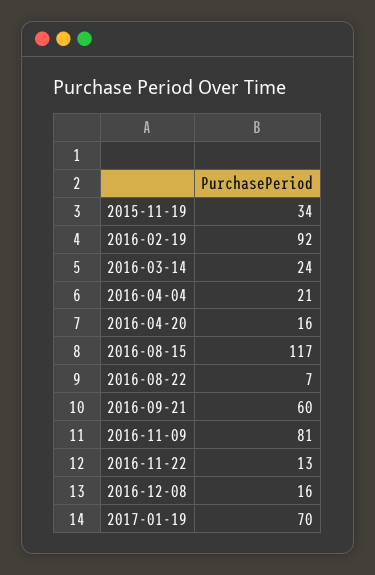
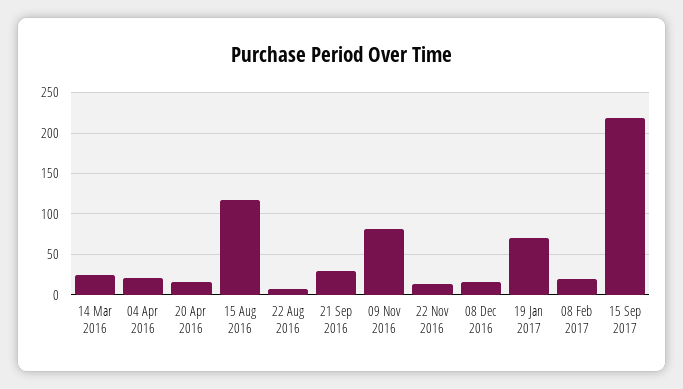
2015-11-19: 34 -> none
2016-02-19: 92 -> none
2016-09-21: 60 -> 30
08 Feb 2017: none -> 20
15 Sep 2017: none -> 220

